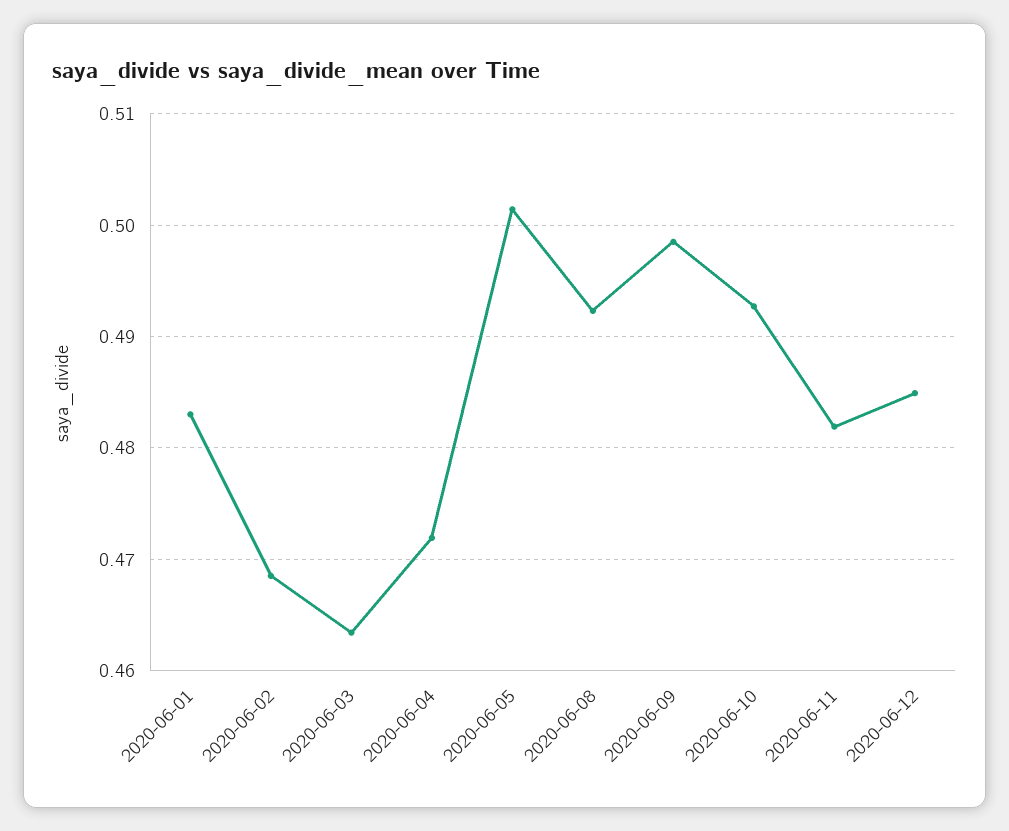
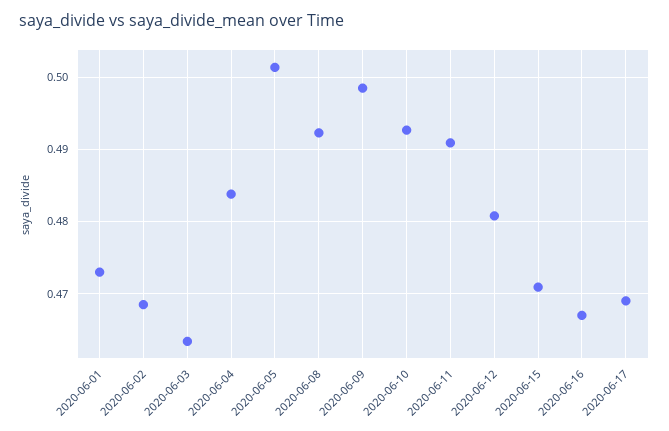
2020-06-01: 0.483 -> 0.473
2020-06-04: 0.472 -> 0.484
2020-06-11: 0.482 -> 0.491
2020-06-12: 0.485 -> 0.481
2020-06-15: none -> 0.471
2020-06-16: none -> 0.467
2020-06-17: none -> 0.469

